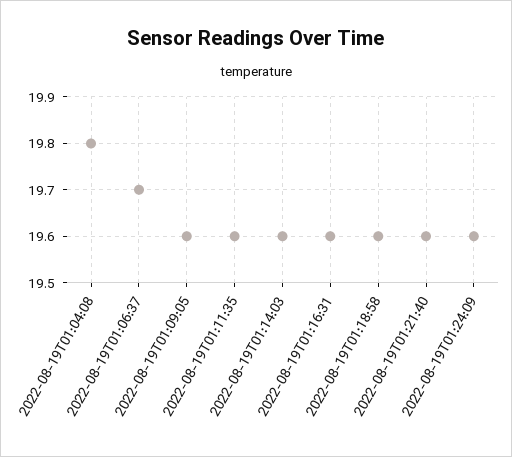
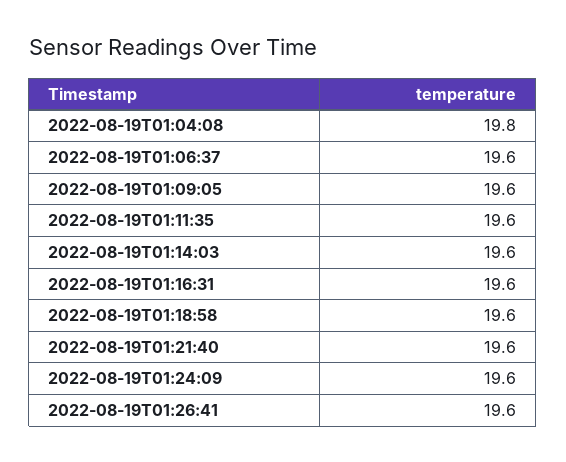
2022-08-19T01:06:37: 19.7 -> 19.6
2022-08-19T01:26:41: none -> 19.6

